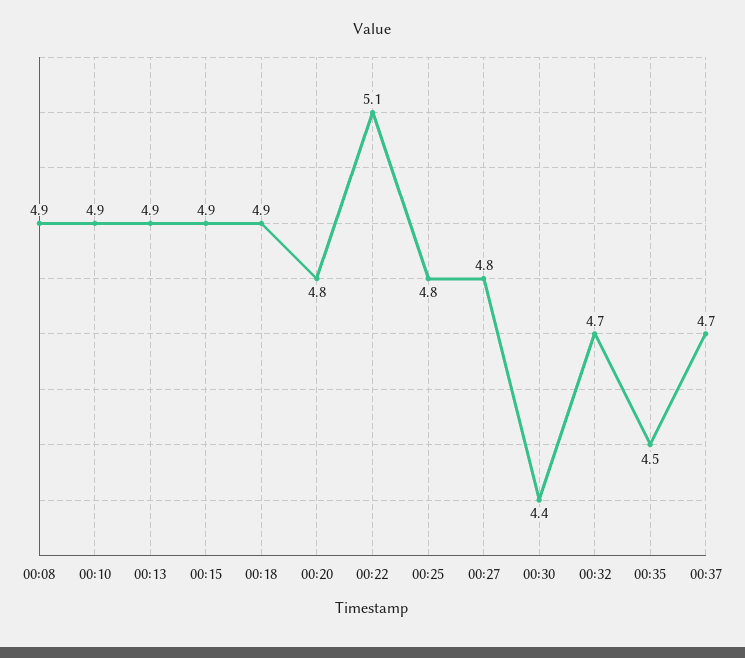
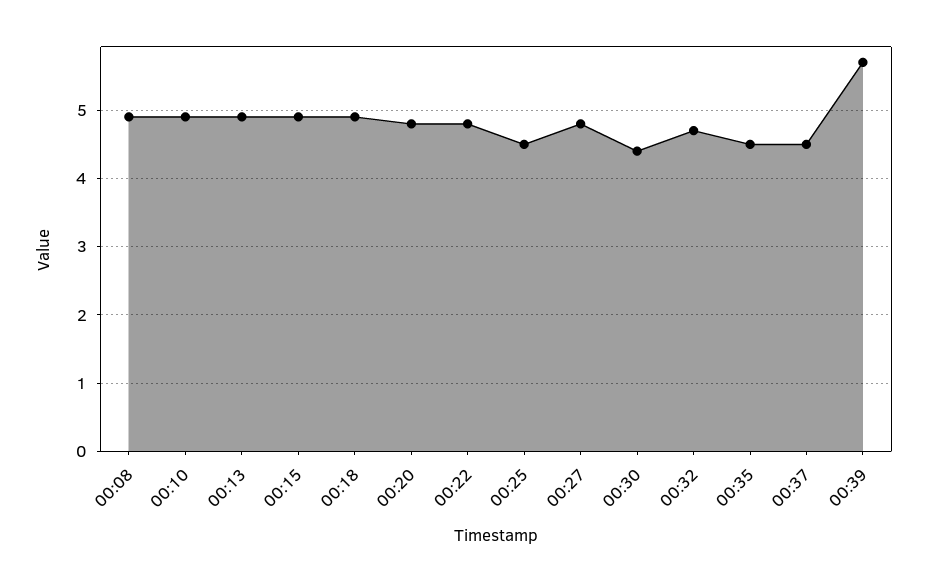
00:22: 5.1 -> 4.8
00:25: 4.8 -> 4.5
00:37: 4.7 -> 4.5
00:39: none -> 5.7

